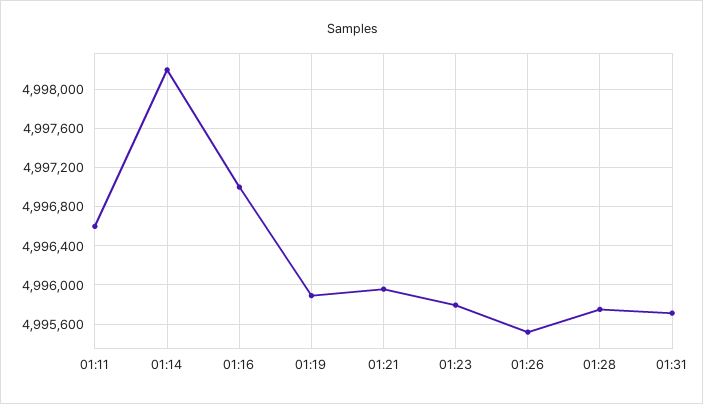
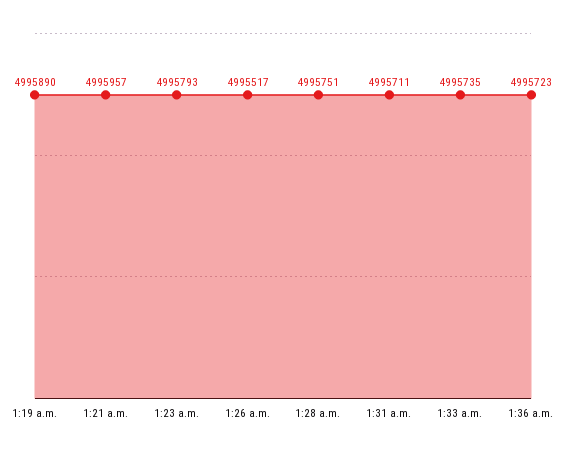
01:11: 4996600 -> none
01:14: 4998200 -> none
01:16: 4997000 -> none
1:33 a.m.: none -> 4995735
1:36 a.m.: none -> 4995723

